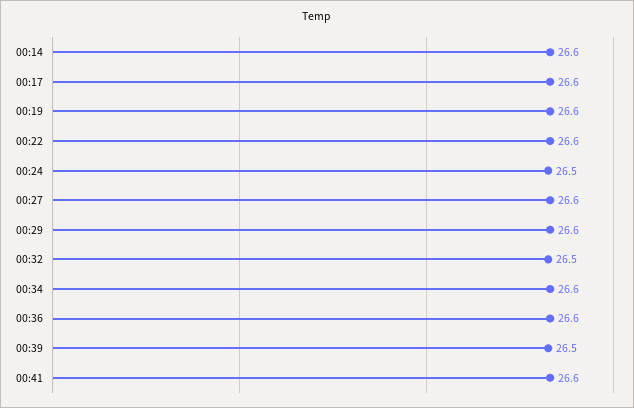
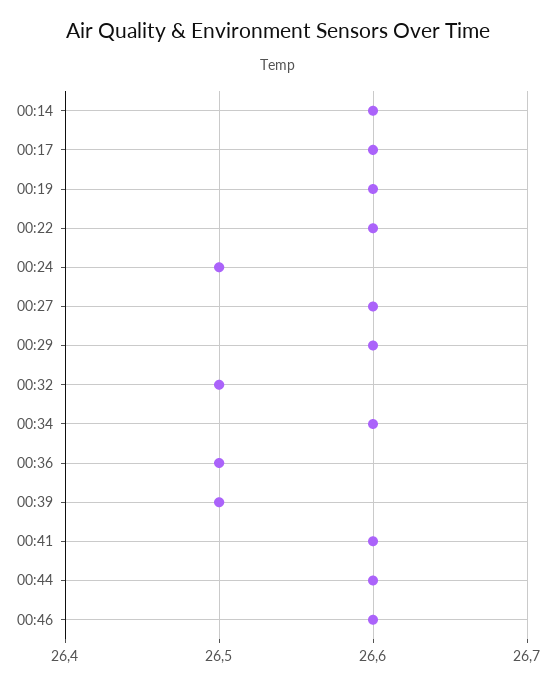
00:36: 26.6 -> 26.5
00:44: none -> 26.6
00:46: none -> 26.6

